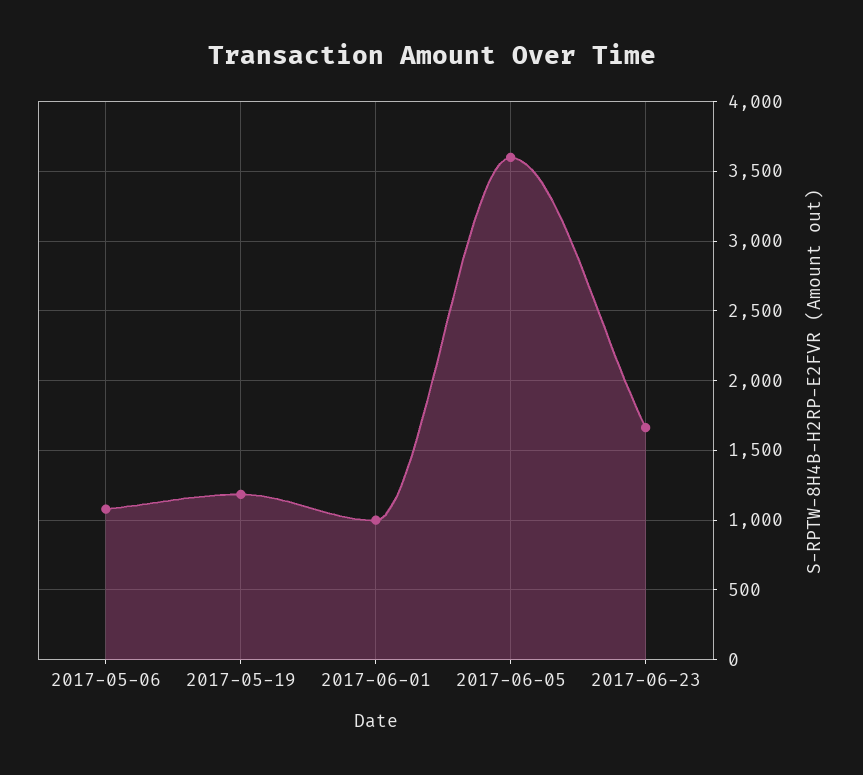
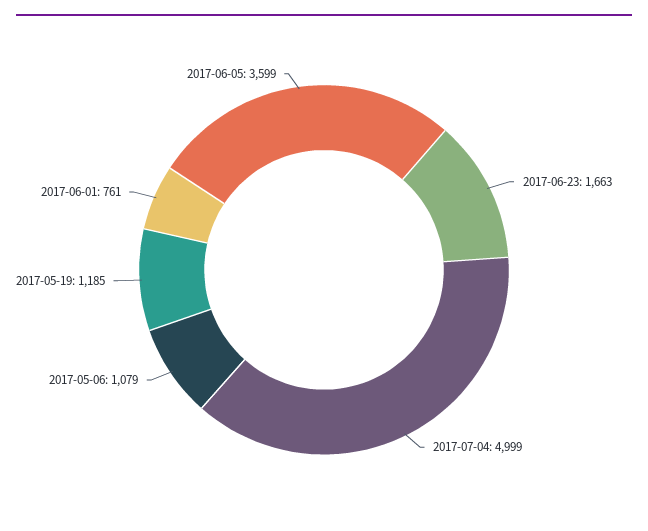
2017-06-01: 1000 -> 761
2017-07-04: none -> 4999

